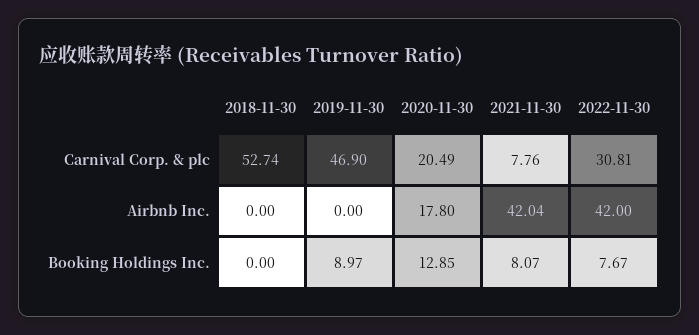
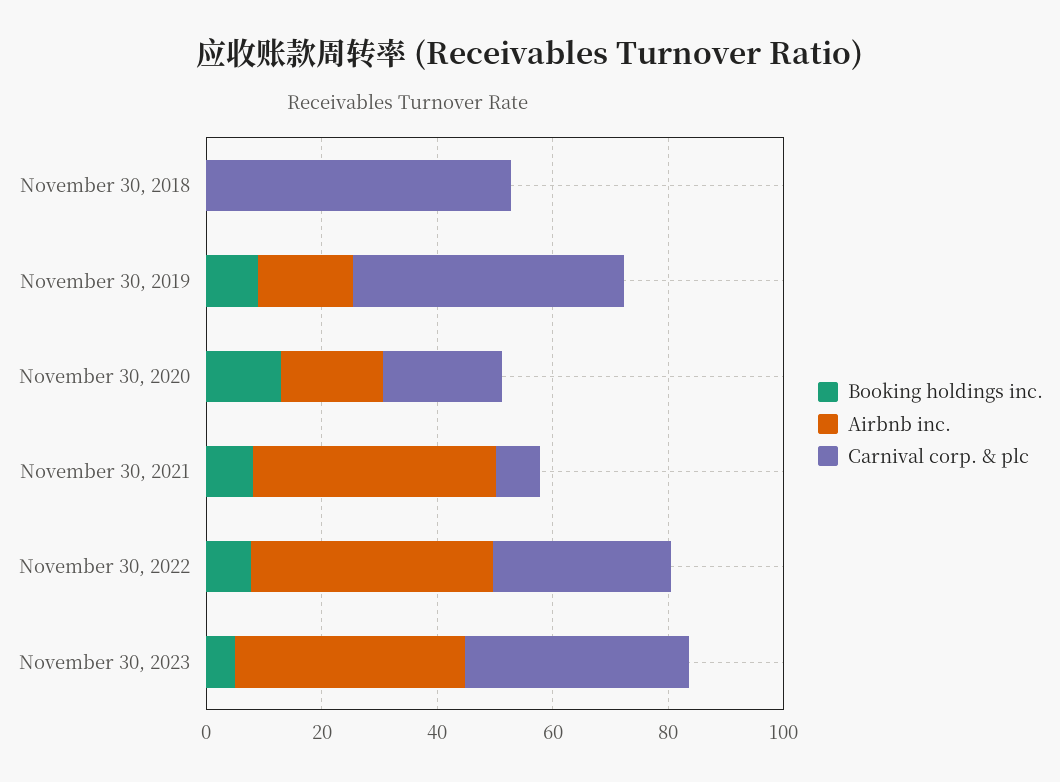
Airbnb Inc., 2019-11-30: 0 -> 15
Booking Holdings Inc., November 30, 2023: none -> 5
Airbnb Inc., November 30, 2023: none -> 40
Carnival Corp. & plc, November 30, 2023: none -> 40

